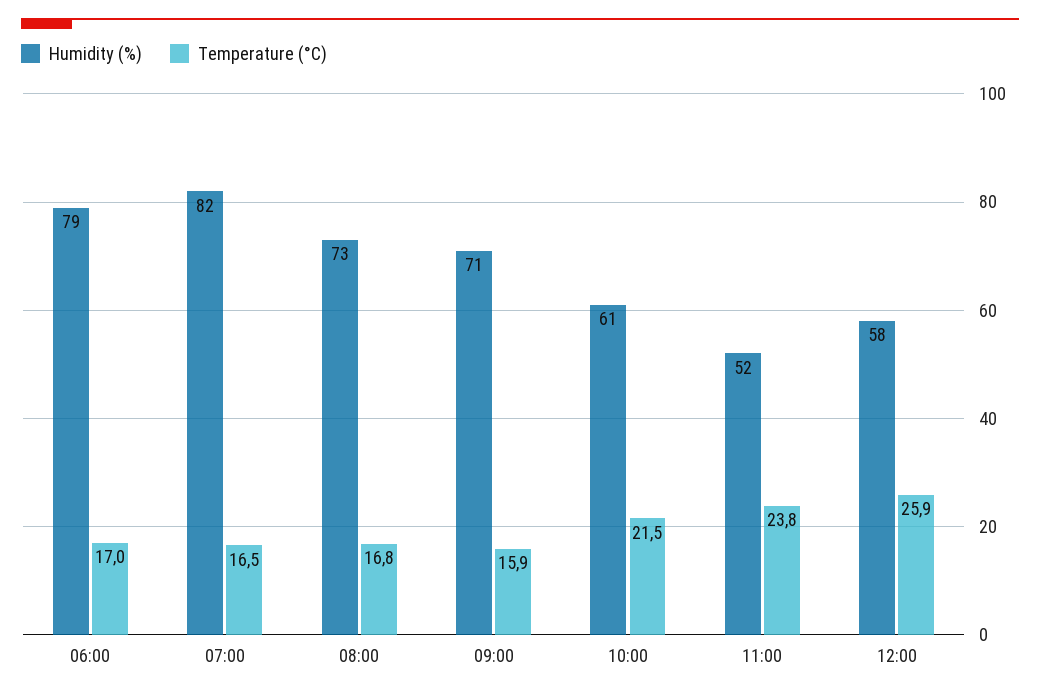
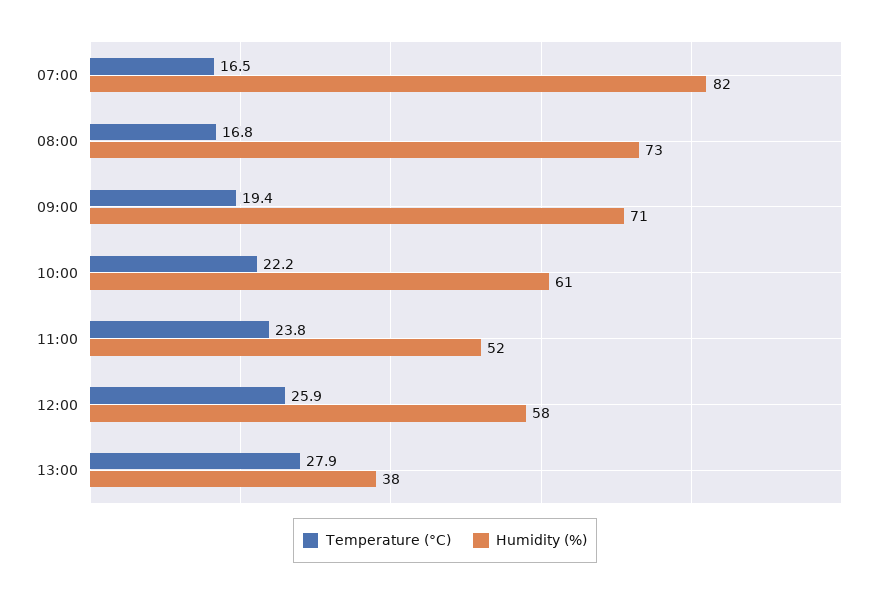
Humidity (%), 06:00: 79 -> none
Temperature (°C), 06:00: 17 -> none
Temperature (°C), 09:00: 15.9 -> 19.4
Temperature (°C), 10:00: 21.5 -> 22.2
Temperature (°C), 13:00: none -> 27.9
Humidity (%), 13:00: none -> 38

